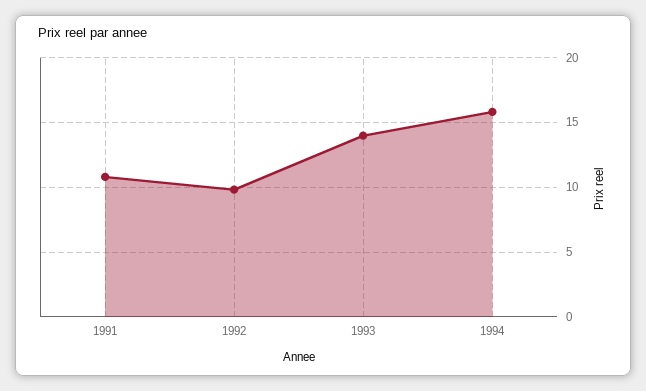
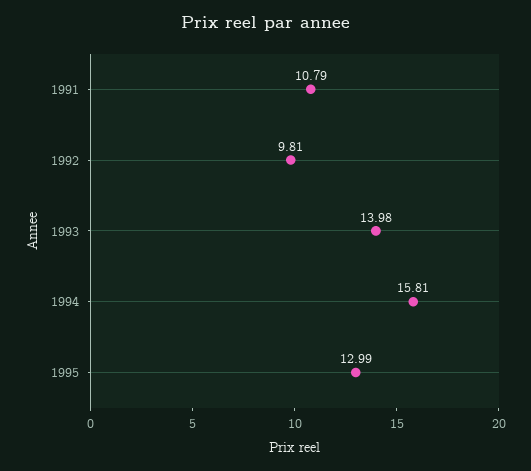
1995: none -> 12.99

